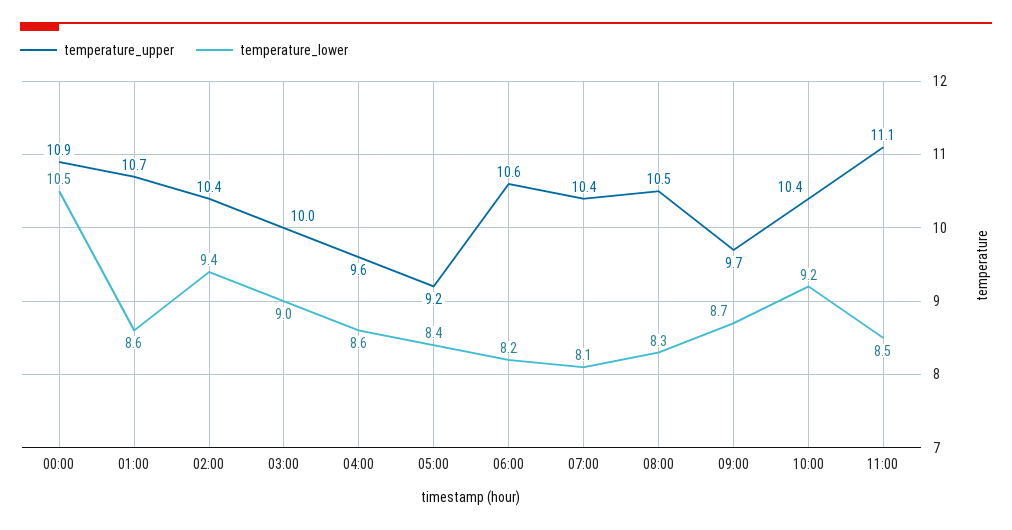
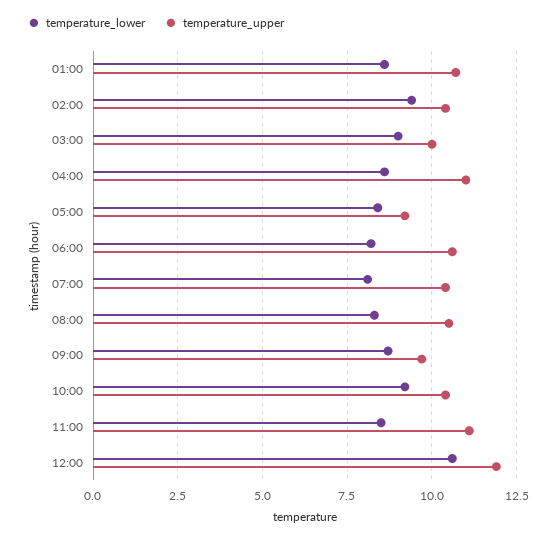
temperature_upper, 00:00: 10.9 -> none
temperature_lower, 00:00: 10.5 -> none
temperature_upper, 04:00: 9.6 -> 11
temperature_lower, 12:00: none -> 10.5
temperature_upper, 12:00: none -> 12

